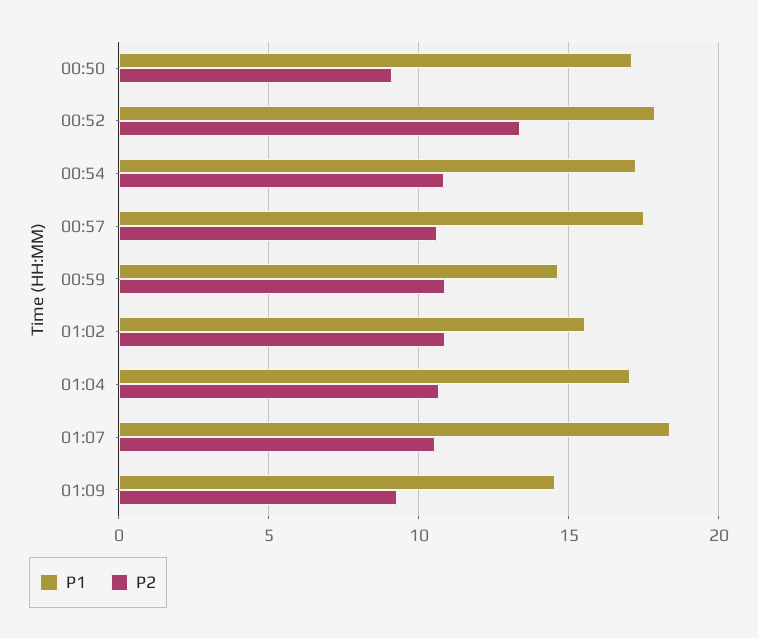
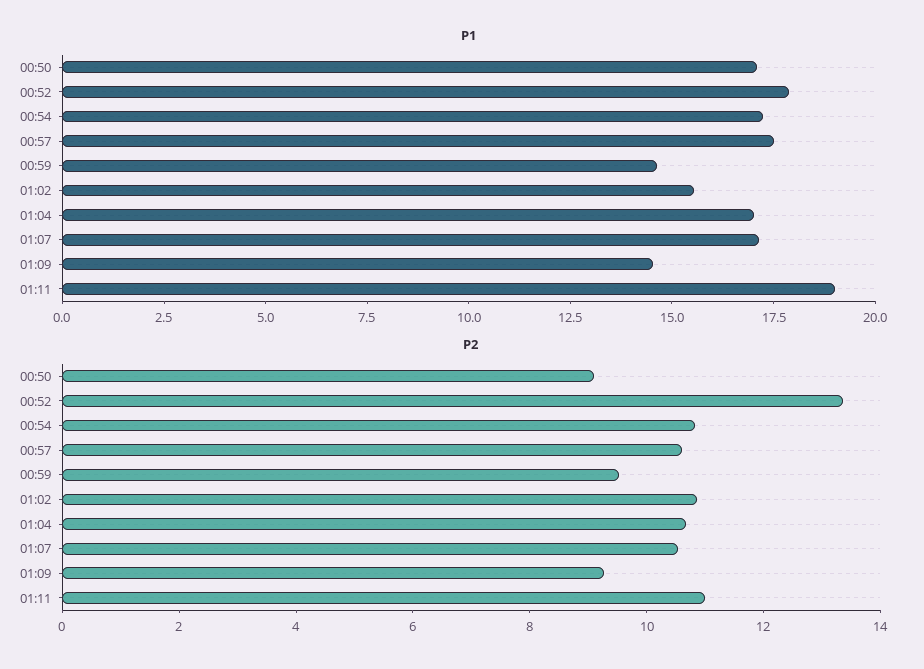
P2, 00:59: 11 -> 9.5
P1, 01:07: 18.5 -> 17
P1, 01:11: none -> 19
P2, 01:11: none -> 11

